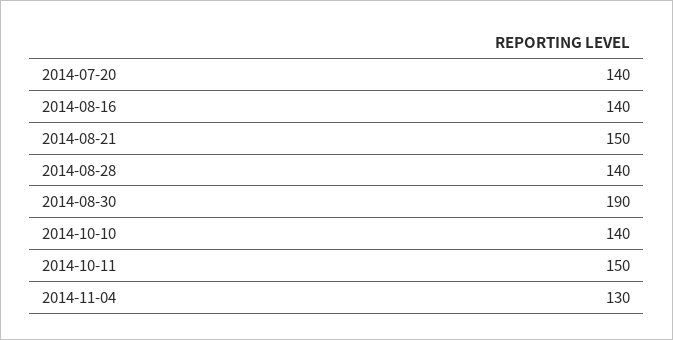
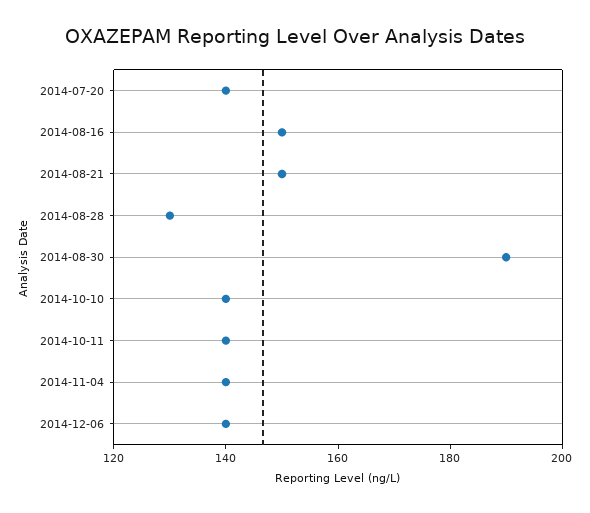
2014-08-16: 140 -> 150
2014-08-28: 140 -> 130
2014-10-11: 150 -> 140
2014-11-04: 130 -> 140
2014-12-06: none -> 140

